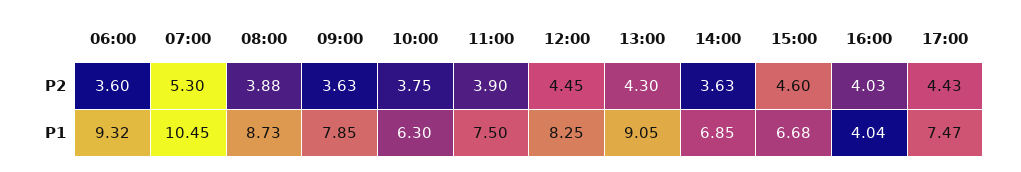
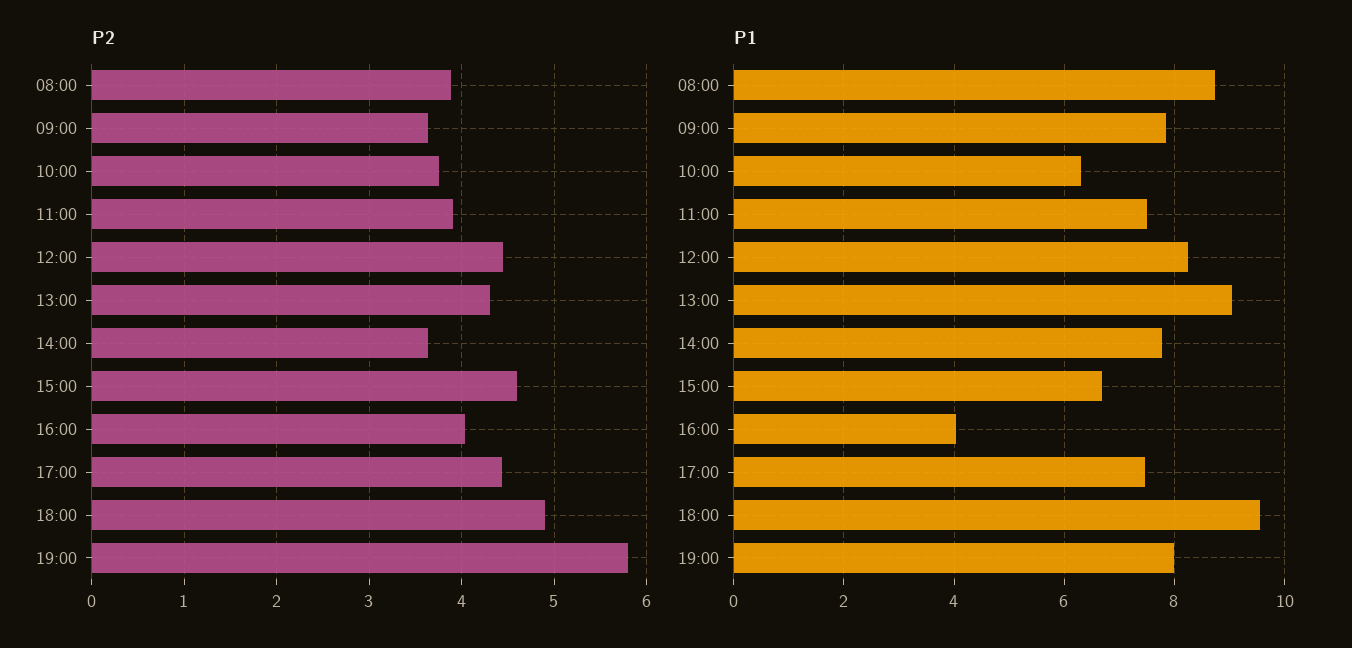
P2, 06:00: 3.6 -> none
P2, 07:00: 5.3 -> none
P1, 06:00: 9.32 -> none
P1, 07:00: 10.45 -> none
P1, 14:00: 6.85 -> 7.8
P2, 18:00: none -> 4.9
P2, 19:00: none -> 5.8
P1, 18:00: none -> 9.6
P1, 19:00: none -> 8

